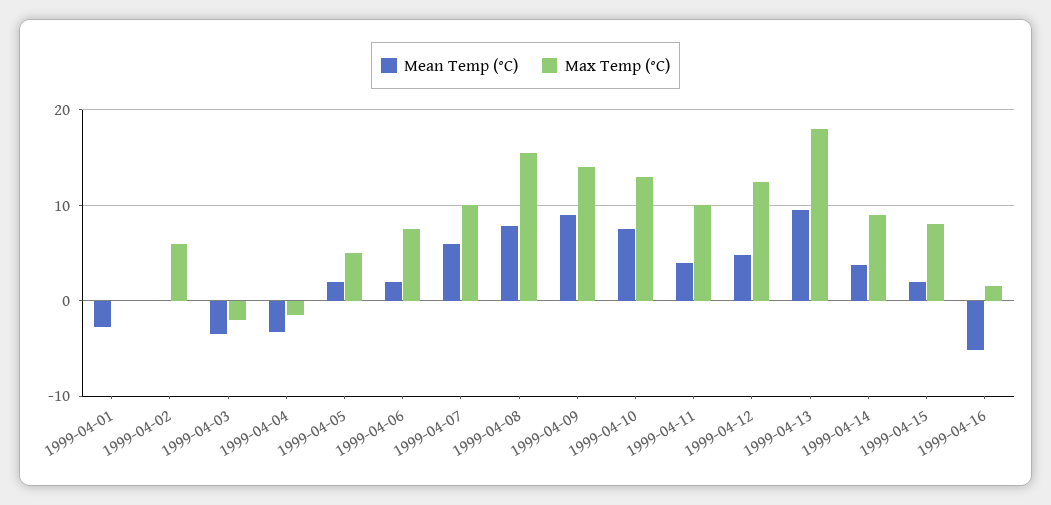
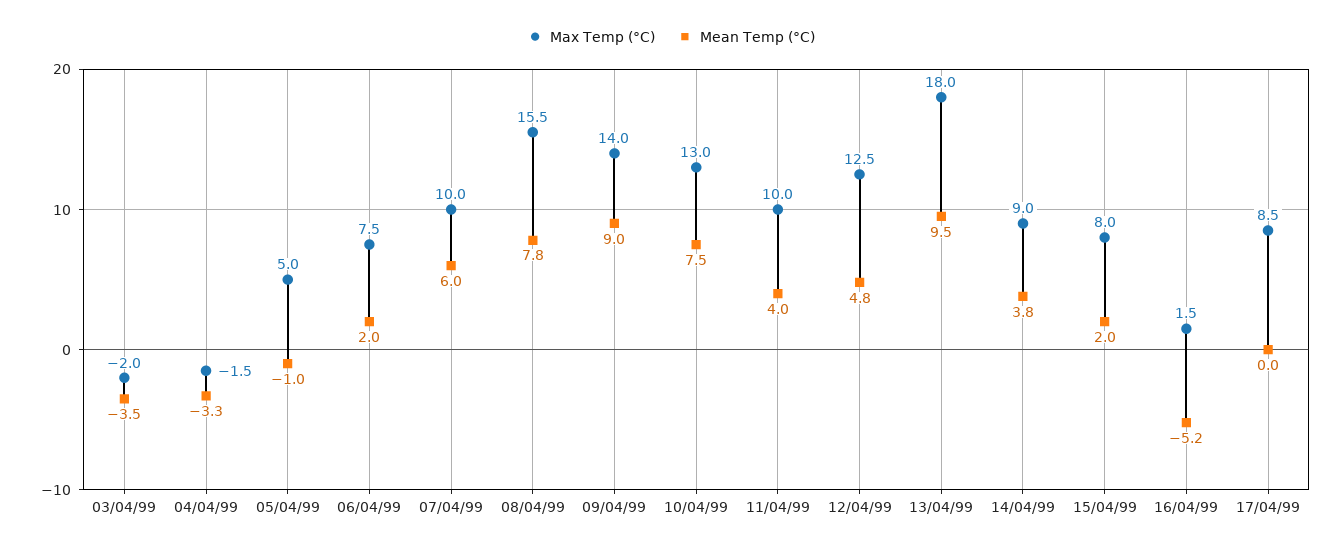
Mean Temp (°C), 1999-04-01: -3 -> none
Max Temp (°C), 1999-04-01: 0 -> none
Mean Temp (°C), 1999-04-02: 0 -> none
Max Temp (°C), 1999-04-02: 6 -> none
Mean Temp (°C), 1999-04-05: 2 -> -1
Max Temp (°C), 17/04/99: none -> 8.5
Mean Temp (°C), 17/04/99: none -> 0

